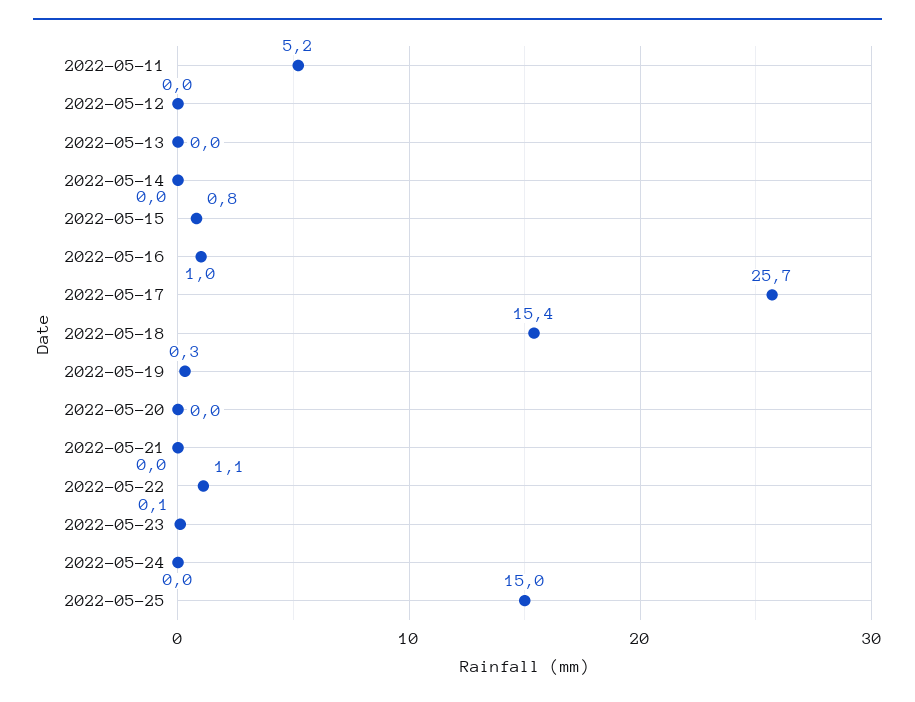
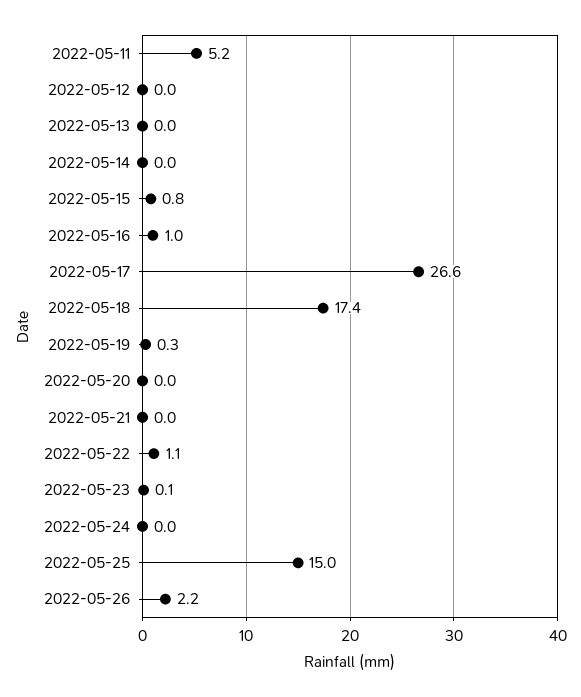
2022-05-17: 25.7 -> 26.6
2022-05-18: 15.4 -> 17.4
2022-05-26: none -> 2.2

